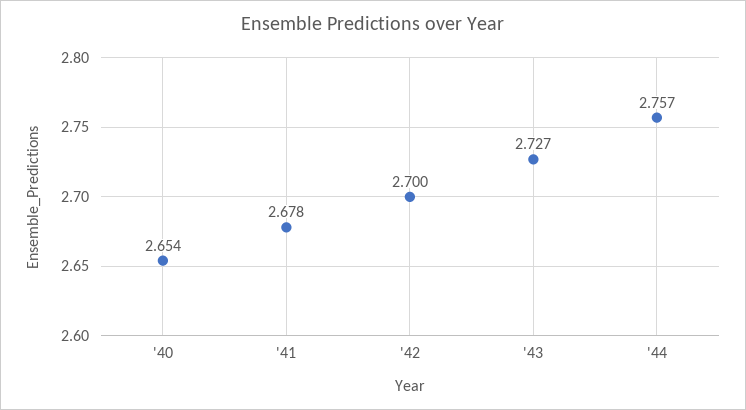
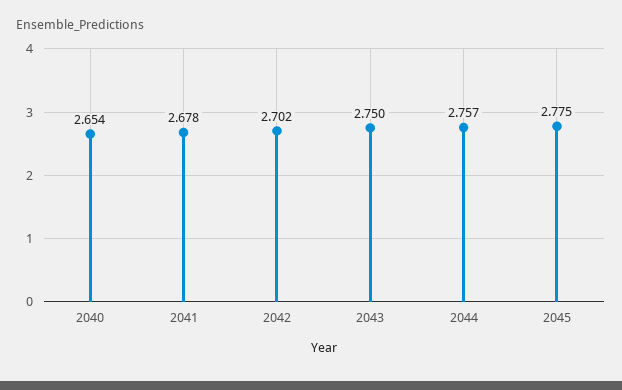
'42: 2.7 -> 2.702
'43: 2.727 -> 2.75
2045: none -> 2.775

